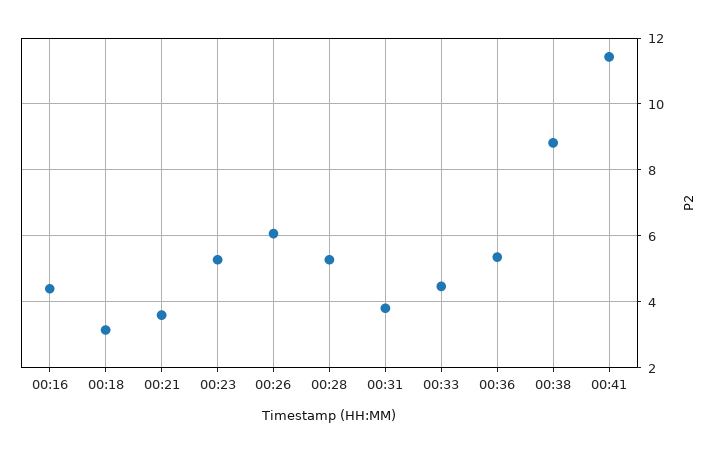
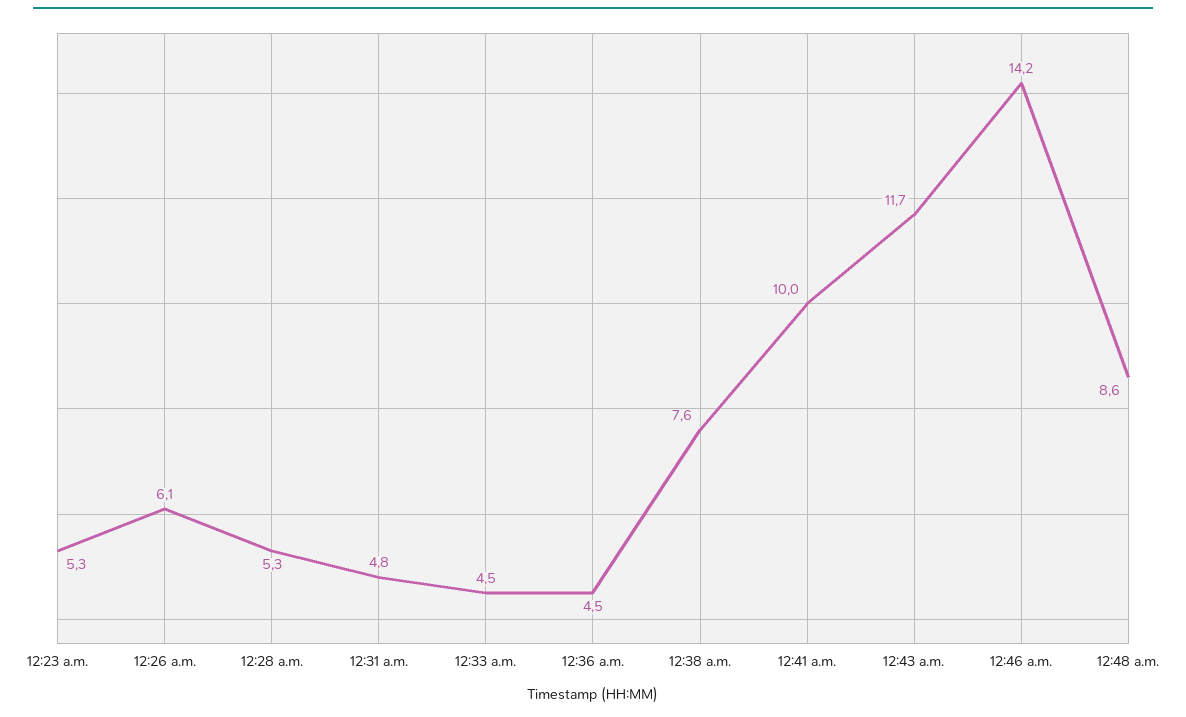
00:16: 4.4 -> none
00:18: 3.2 -> none
00:21: 3.6 -> none
00:31: 3.8 -> 4.8
00:36: 5.4 -> 4.5
00:38: 8.8 -> 7.6
00:41: 11.4 -> 10
12:43 a.m.: none -> 11.7
12:46 a.m.: none -> 14.2
12:48 a.m.: none -> 8.6

